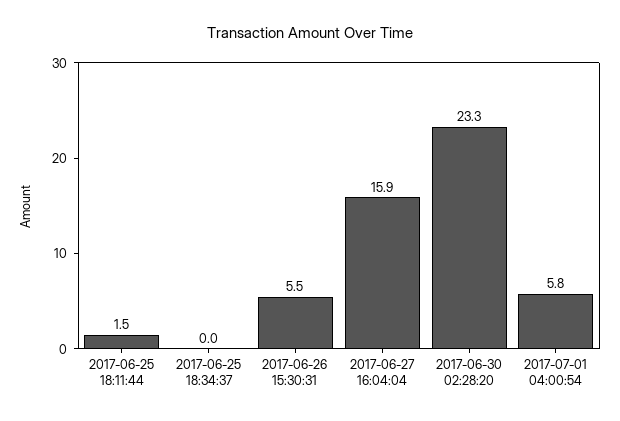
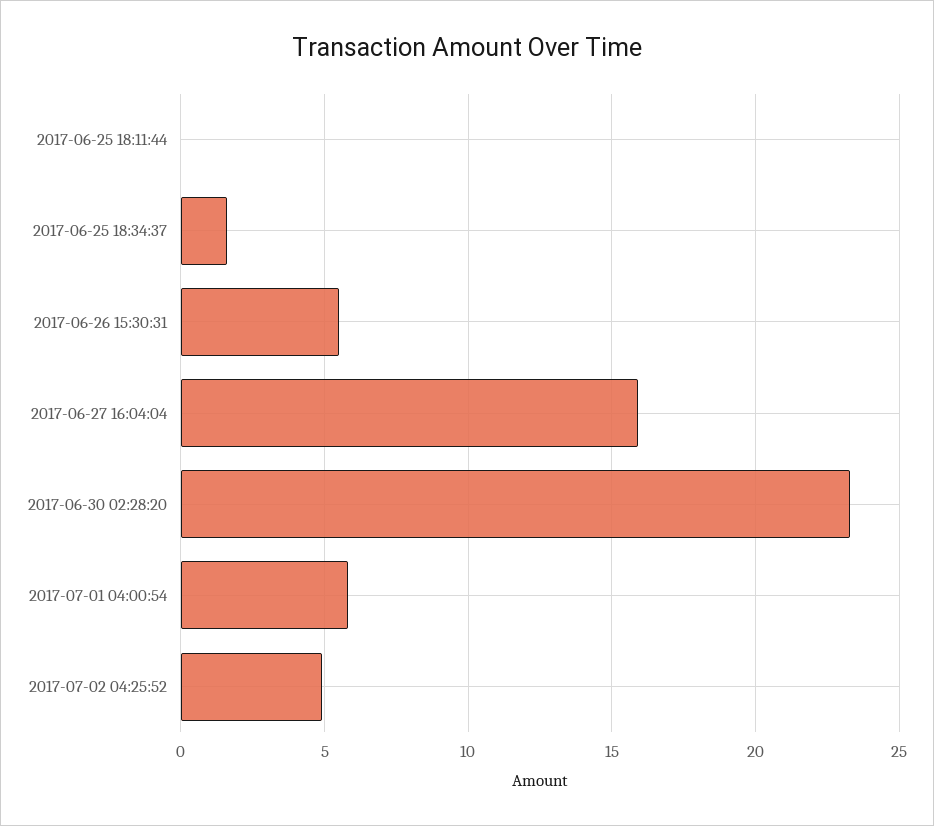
2017-06-25 18:11:44: 1.5 -> 0
2017-06-25 18:34:37: 0 -> 1.5
2017-07-02 04:25:52: none -> 5

